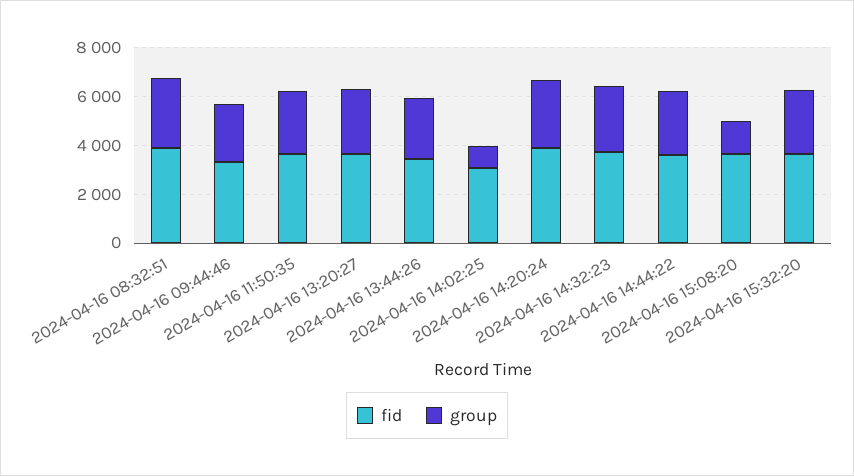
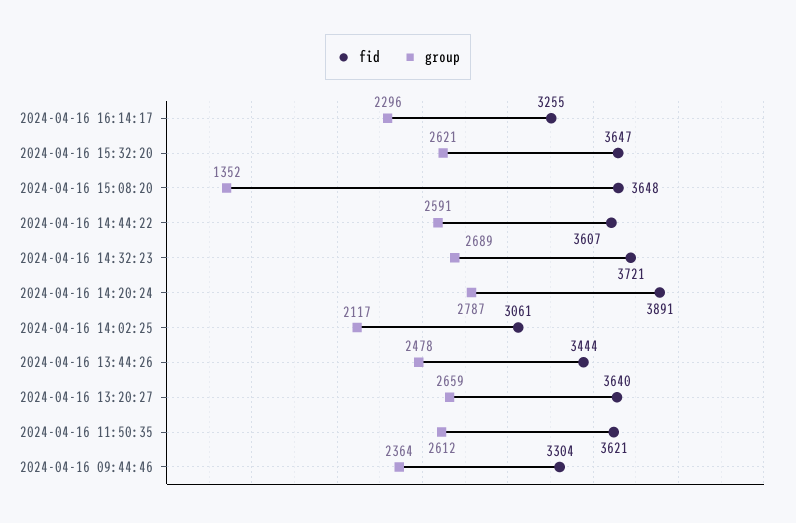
fid, 2024-04-16 08:32:51: 4000 -> none
group, 2024-04-16 08:32:51: 3000 -> none
group, 2024-04-16 14:02:25: 1000 -> 2117
fid, 2024-04-16 16:14:17: none -> 3255
group, 2024-04-16 16:14:17: none -> 2296

